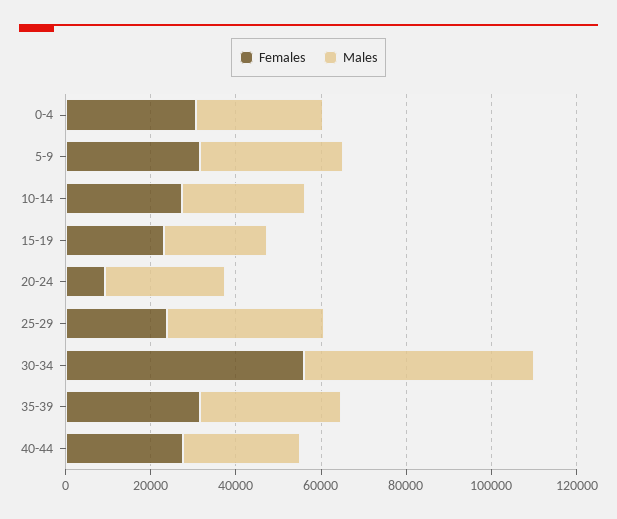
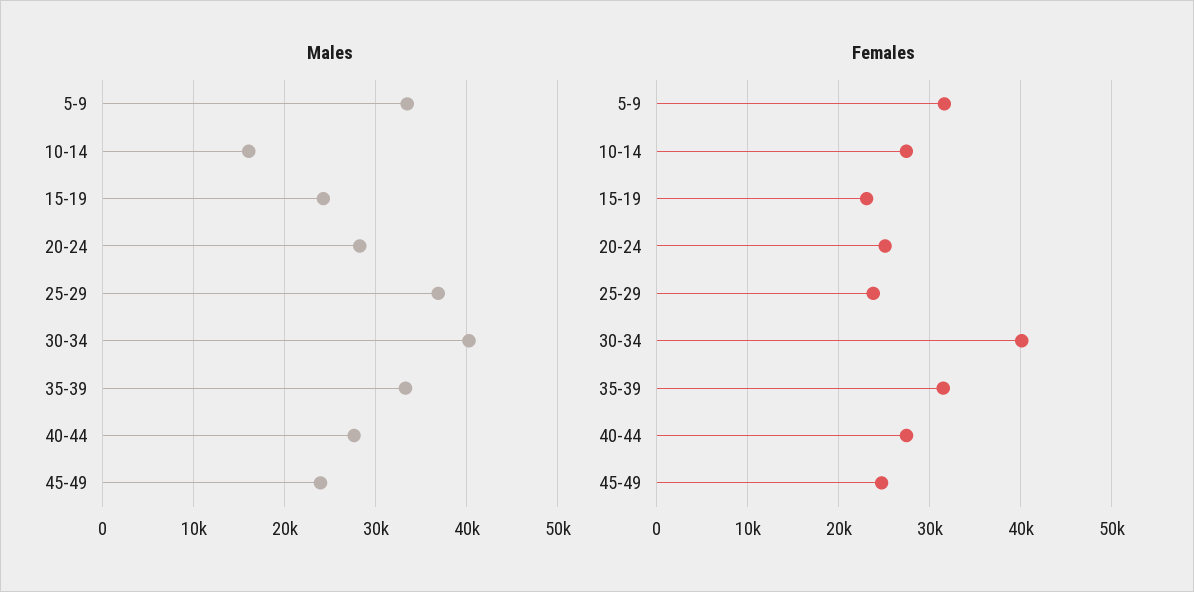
Females, 0-4: 30000 -> none
Males, 0-4: 30000 -> none
Males, 10-14: 30000 -> 16000
Females, 20-24: 10000 -> 25000
Females, 30-34: 55000 -> 40000
Males, 30-34: 55000 -> 40000
Males, 45-49: none -> 24000
Females, 45-49: none -> 25000

